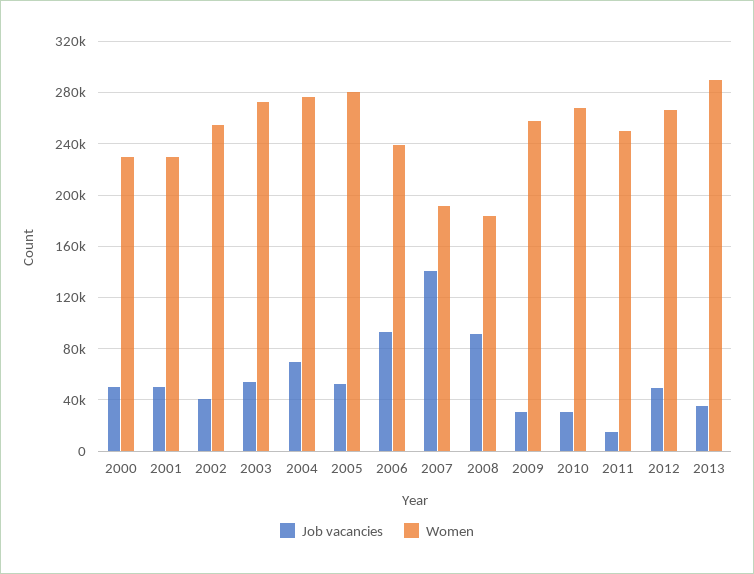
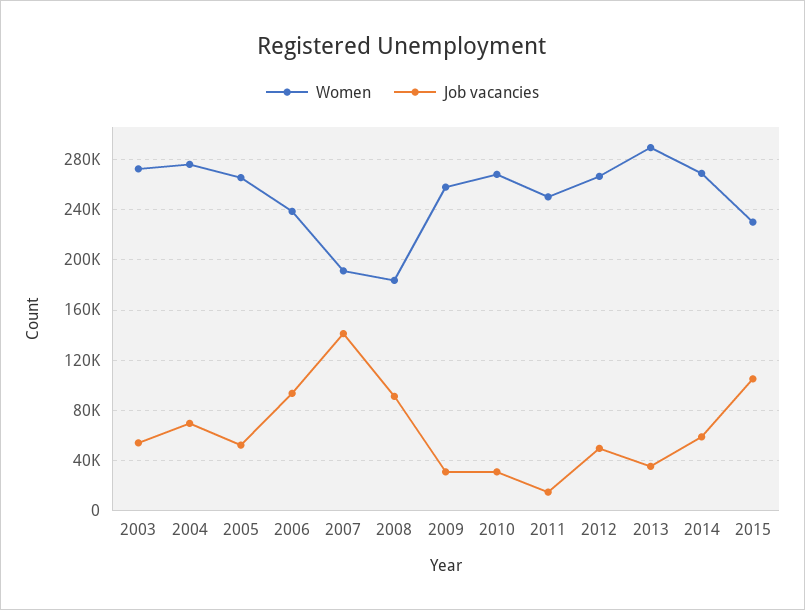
Job vacancies, 2000: 50000 -> none
Women, 2000: 230000 -> none
Job vacancies, 2001: 50000 -> none
Women, 2001: 230000 -> none
Job vacancies, 2002: 40000 -> none
Women, 2002: 255000 -> none
Women, 2005: 280000 -> 265000
Women, 2014: none -> 270000
Job vacancies, 2014: none -> 60000
Women, 2015: none -> 230000
Job vacancies, 2015: none -> 105000

